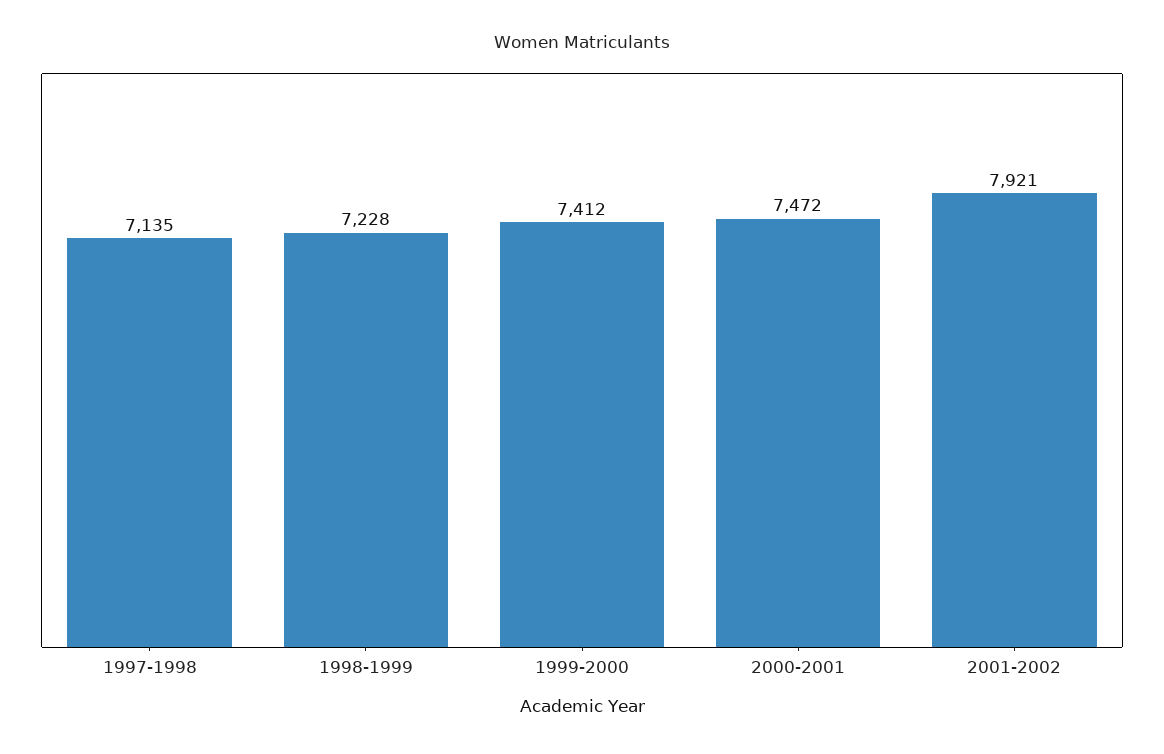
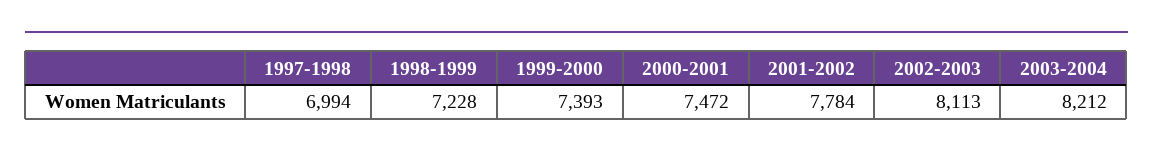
1997-1998: 7135 -> 6994
1999-2000: 7412 -> 7393
2001-2002: 7921 -> 7784
2002-2003: none -> 8113
2003-2004: none -> 8212

